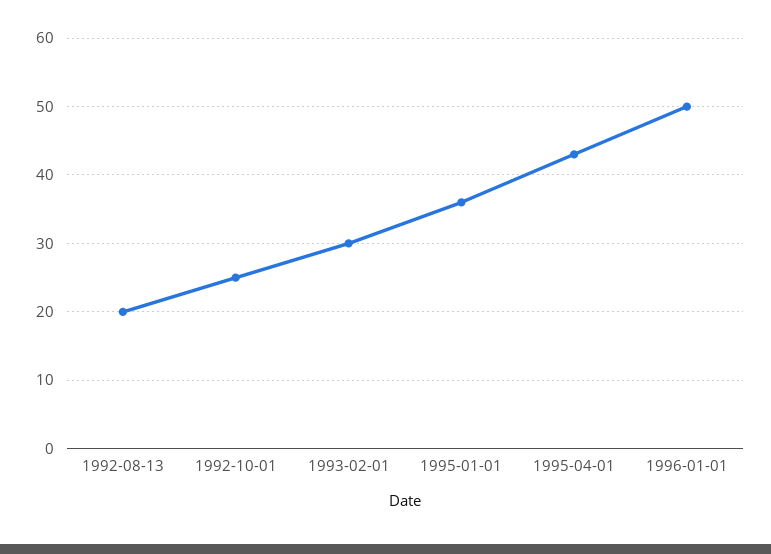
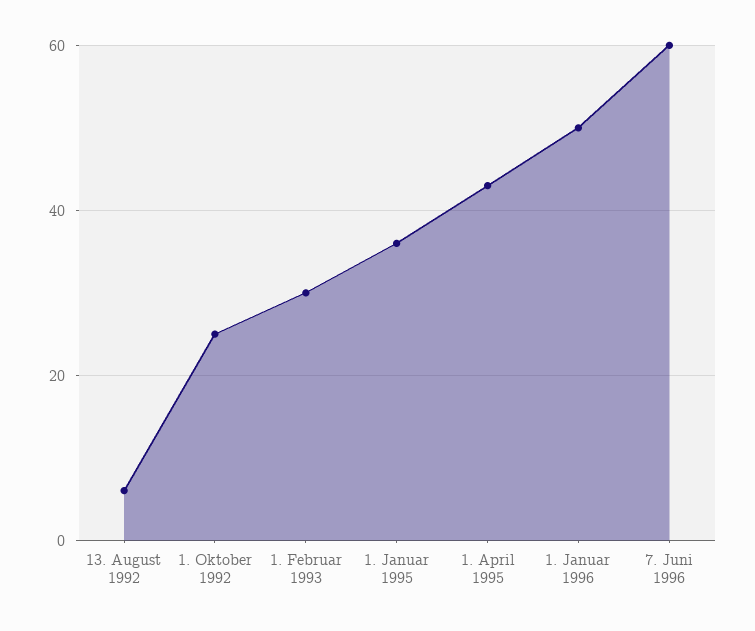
1992-08-13: 20 -> 5
7. Juni 1996: none -> 60

